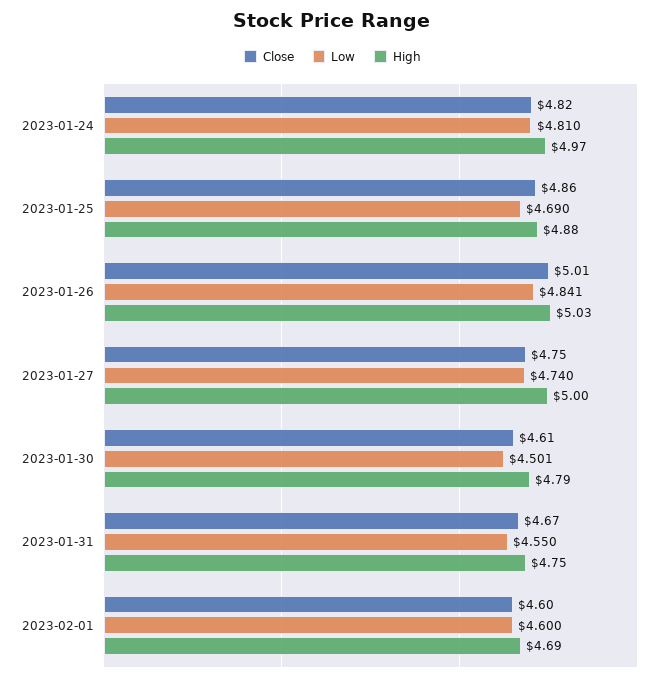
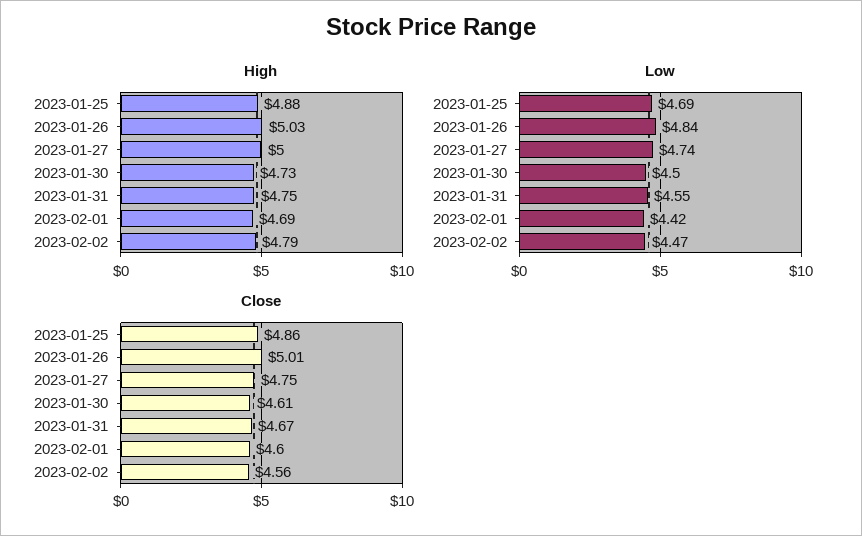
Close, 2023-01-24: 4.82 -> none
Low, 2023-01-24: 4.81 -> none
High, 2023-01-24: 4.97 -> none
High, 2023-01-30: 4.79 -> 4.73
Low, 2023-02-01: 4.6 -> 4.42
High, 2023-02-02: none -> 4.79
Low, 2023-02-02: none -> 4.47
Close, 2023-02-02: none -> 4.56

